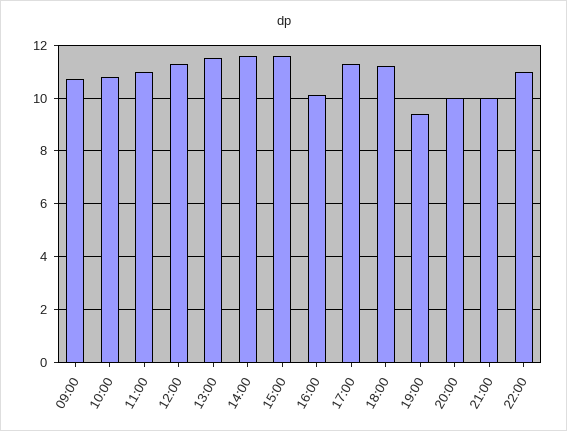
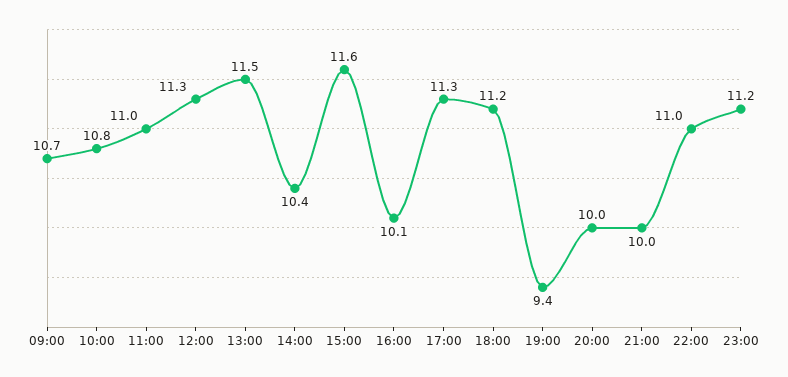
14:00: 11.5 -> 10.4
23:00: none -> 11.2

